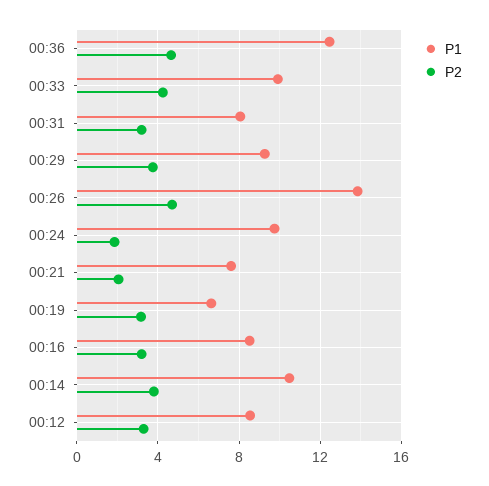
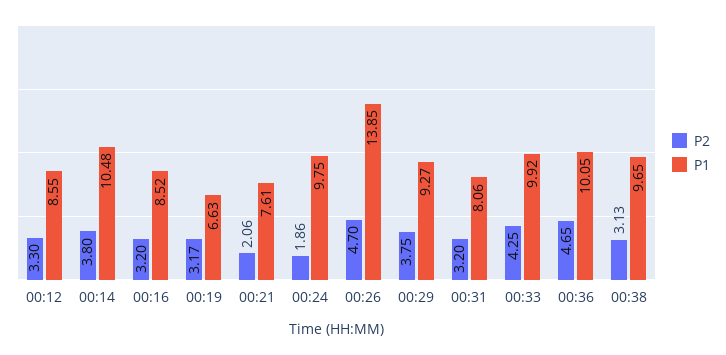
P1, 00:36: 12.5 -> 10.05
P2, 00:38: none -> 3.13
P1, 00:38: none -> 9.65

